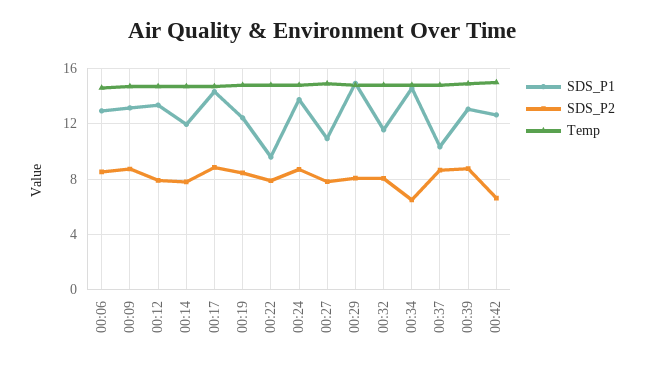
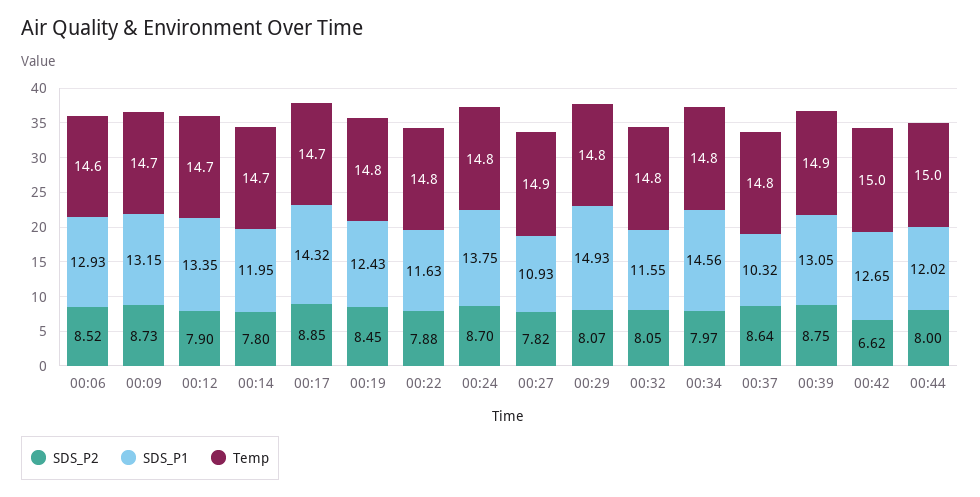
SDS_P1, 00:22: 9.5 -> 11.63
SDS_P2, 00:34: 6.5 -> 7.97
SDS_P2, 00:44: none -> 8
SDS_P1, 00:44: none -> 12.02
Temp, 00:44: none -> 15

